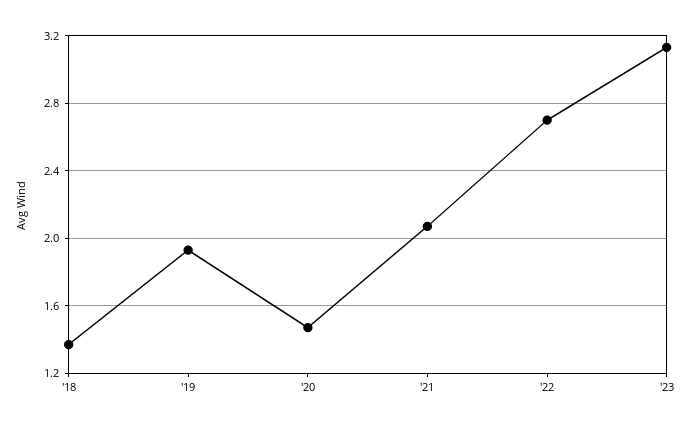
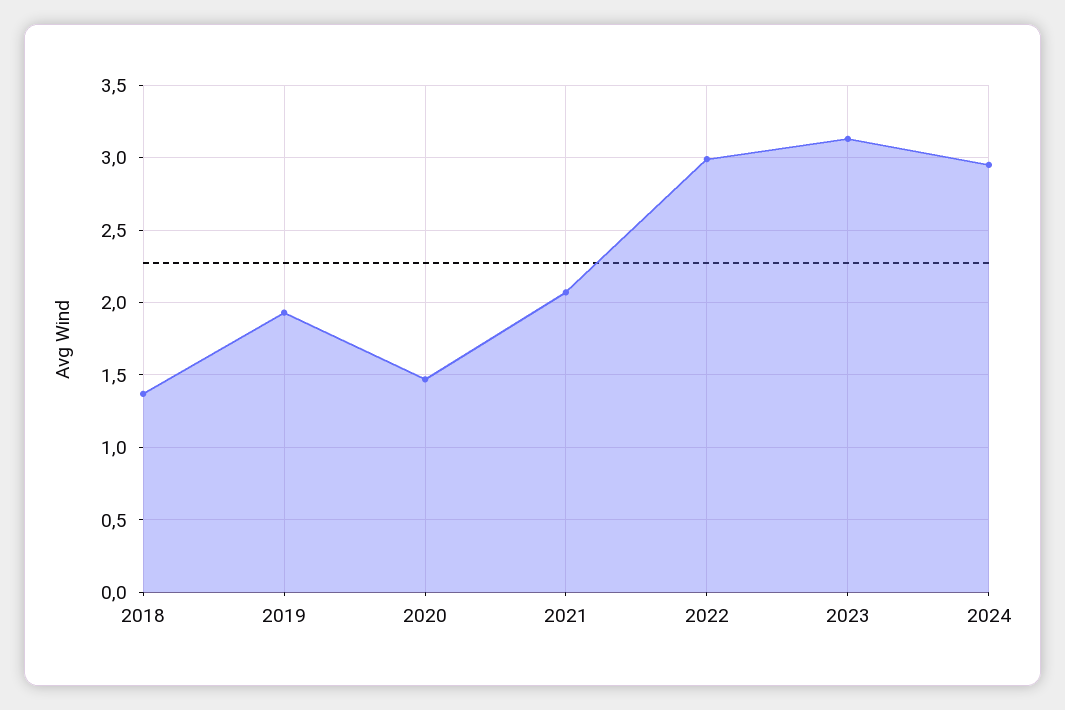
'22: 2.7 -> 3
2024: none -> 2.95

